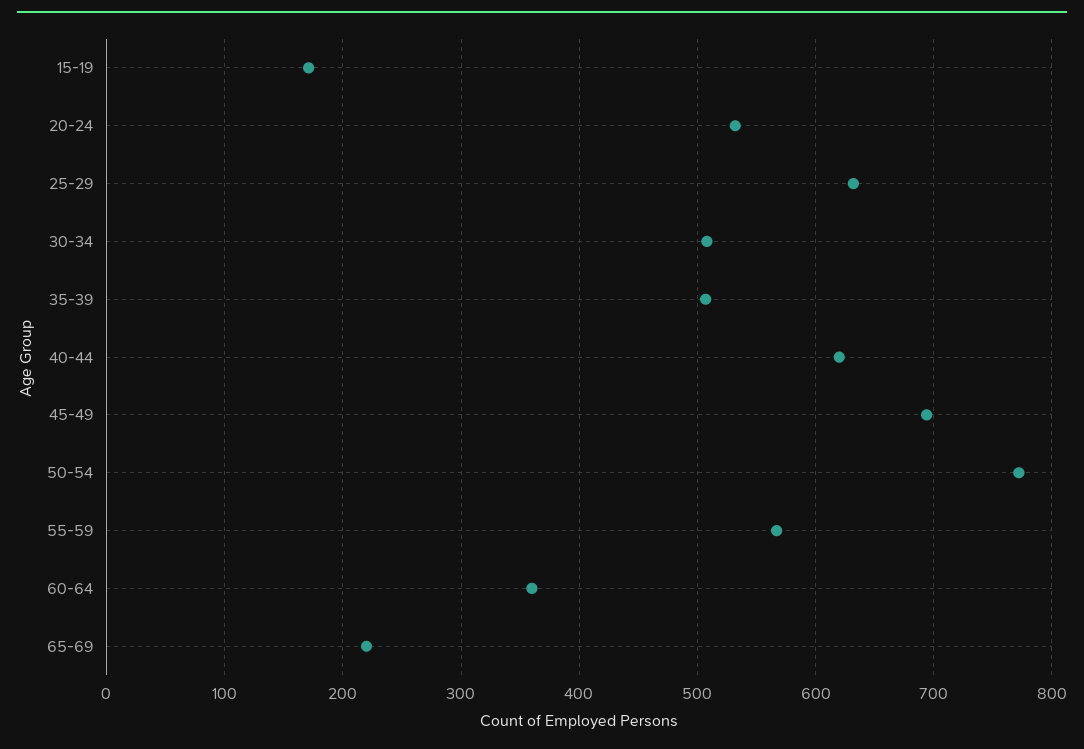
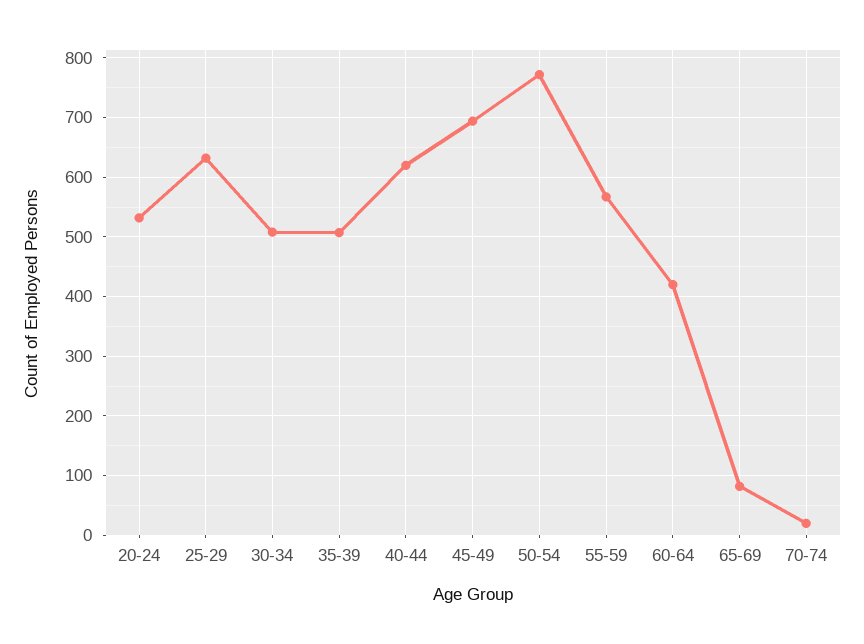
15-19: 170 -> none
60-64: 360 -> 420
65-69: 220 -> 80
70-74: none -> 20

